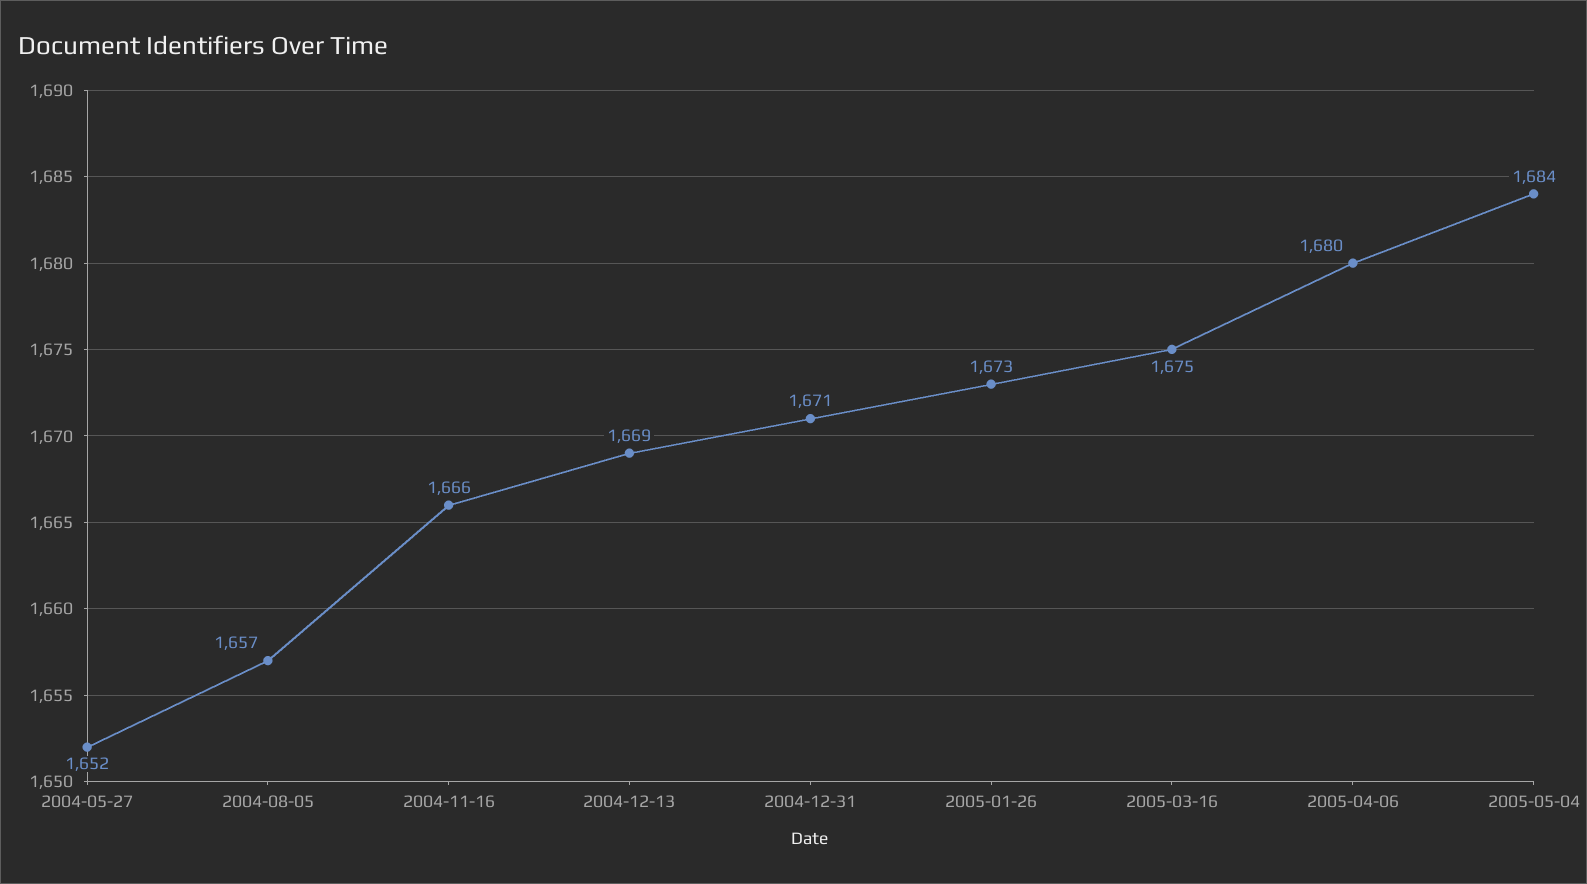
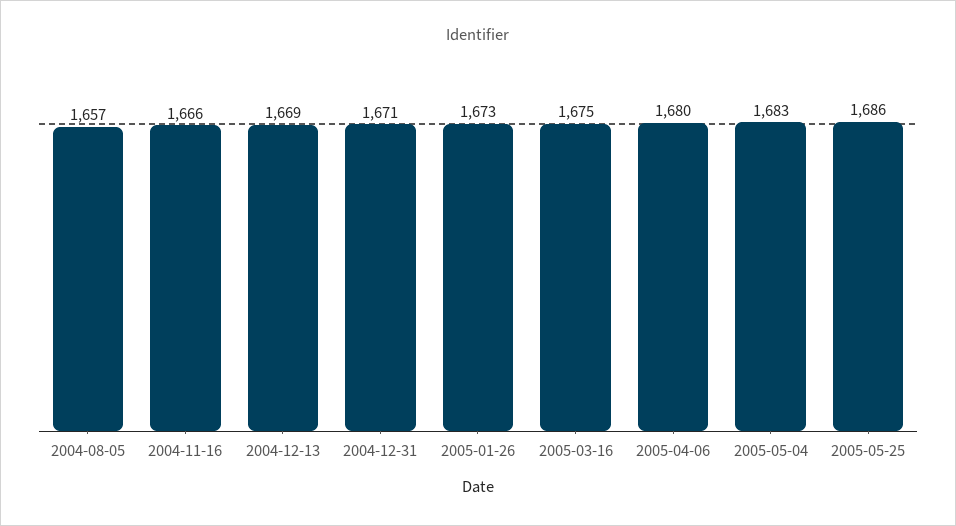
2004-05-27: 1652 -> none
2005-05-04: 1684 -> 1683
2005-05-25: none -> 1686

